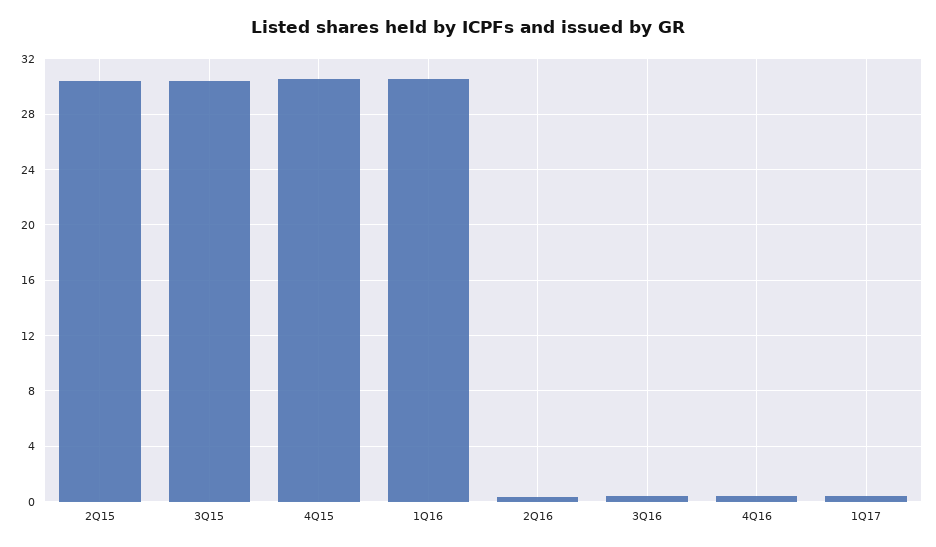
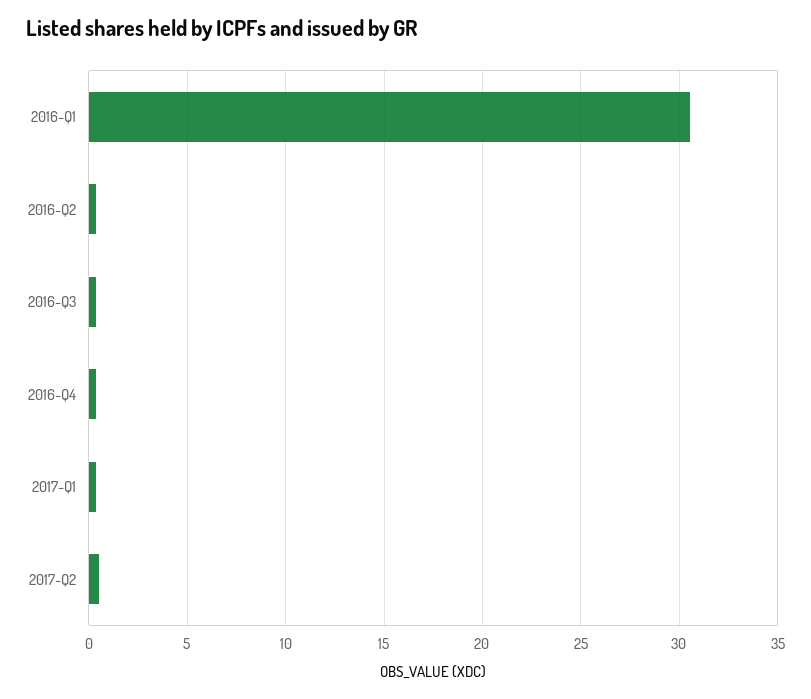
2Q15: 30.5 -> none
3Q15: 30.5 -> none
4Q15: 30.5 -> none
2017-Q2: none -> 0.5

